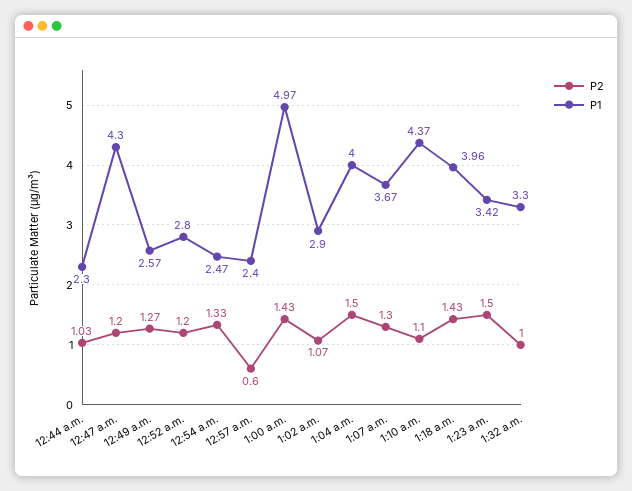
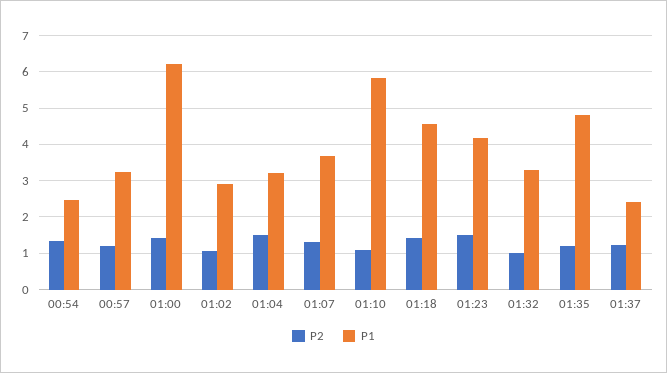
P2, 12:44 a.m.: 1.03 -> none
P1, 12:44 a.m.: 2.3 -> none
P2, 12:47 a.m.: 1.2 -> none
P1, 12:47 a.m.: 4.3 -> none
P2, 12:49 a.m.: 1.27 -> none
P1, 12:49 a.m.: 2.57 -> none
P2, 12:52 a.m.: 1.2 -> none
P1, 12:52 a.m.: 2.8 -> none
P2, 12:57 a.m.: 0.6 -> 1.2
P1, 12:57 a.m.: 2.4 -> 3.2
P1, 1:00 a.m.: 4.97 -> 6.2
P1, 1:04 a.m.: 4 -> 3.2
P1, 1:10 a.m.: 4.37 -> 5.8
P1, 1:18 a.m.: 3.96 -> 4.6
P1, 1:23 a.m.: 3.42 -> 4.2
P2, 01:35: none -> 1.2
P1, 01:35: none -> 4.8
P2, 01:37: none -> 1.2
P1, 01:37: none -> 2.4

